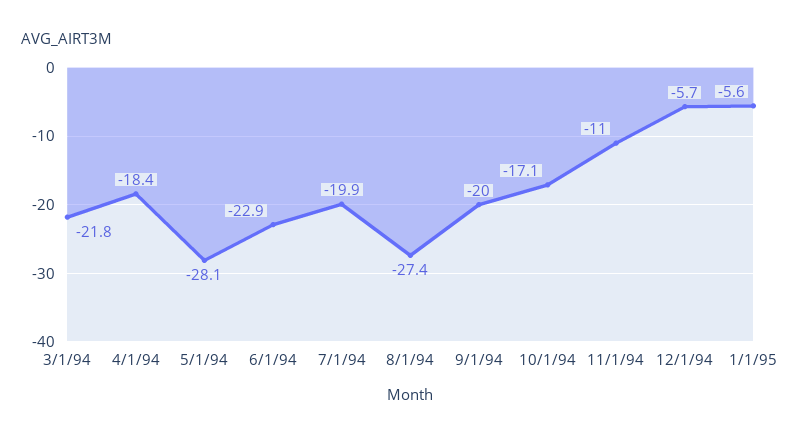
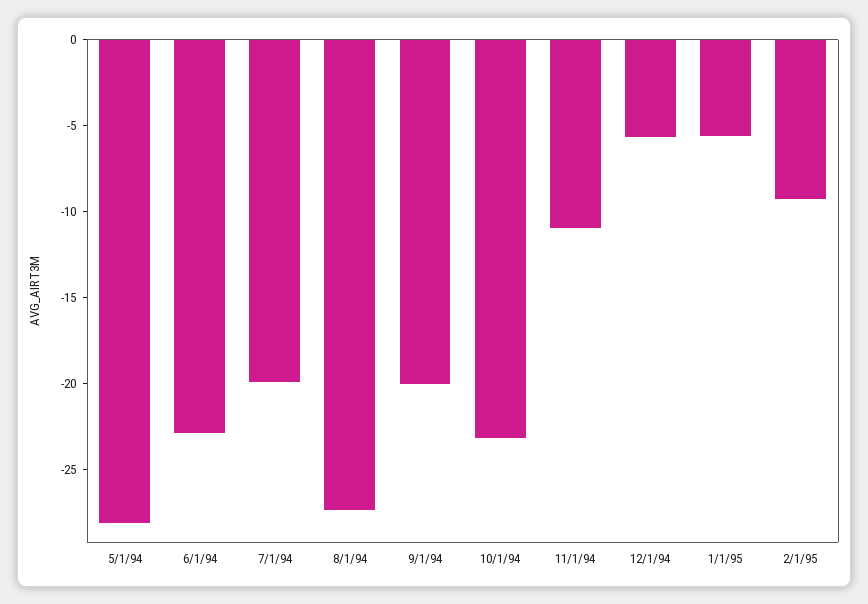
3/1/94: -21.8 -> none
4/1/94: -18.4 -> none
10/1/94: -17.1 -> -23
2/1/95: none -> -9

